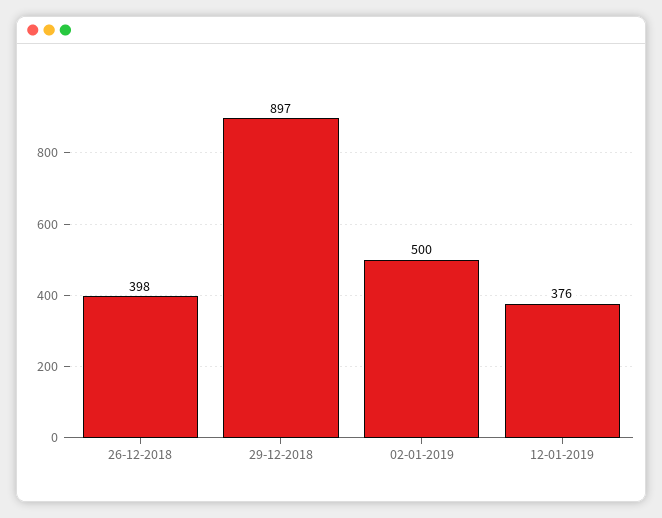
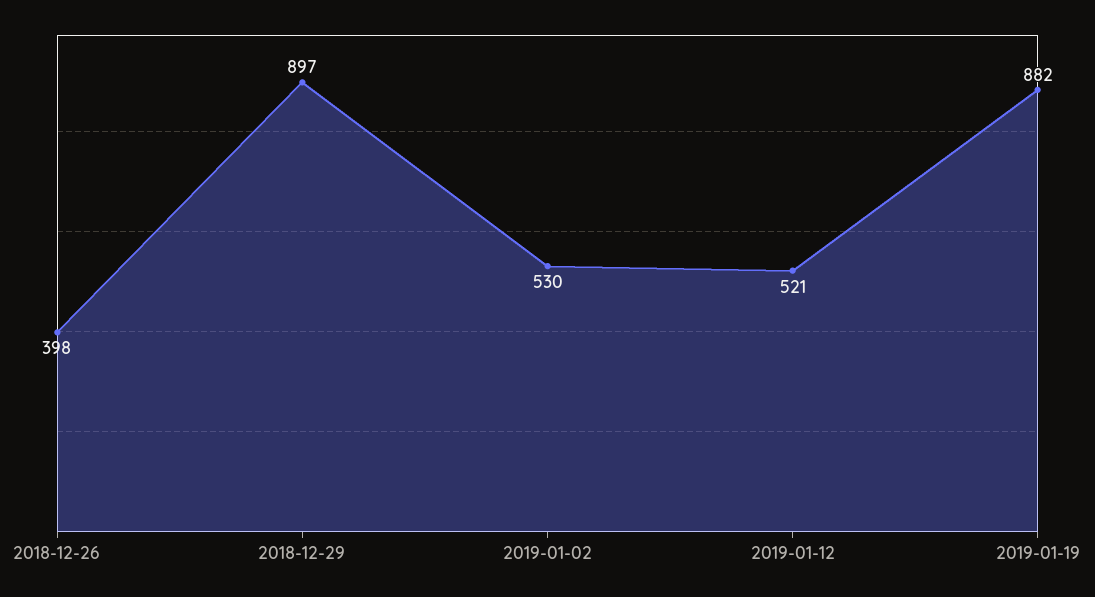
02-01-2019: 500 -> 530
12-01-2019: 376 -> 521
2019-01-19: none -> 882

